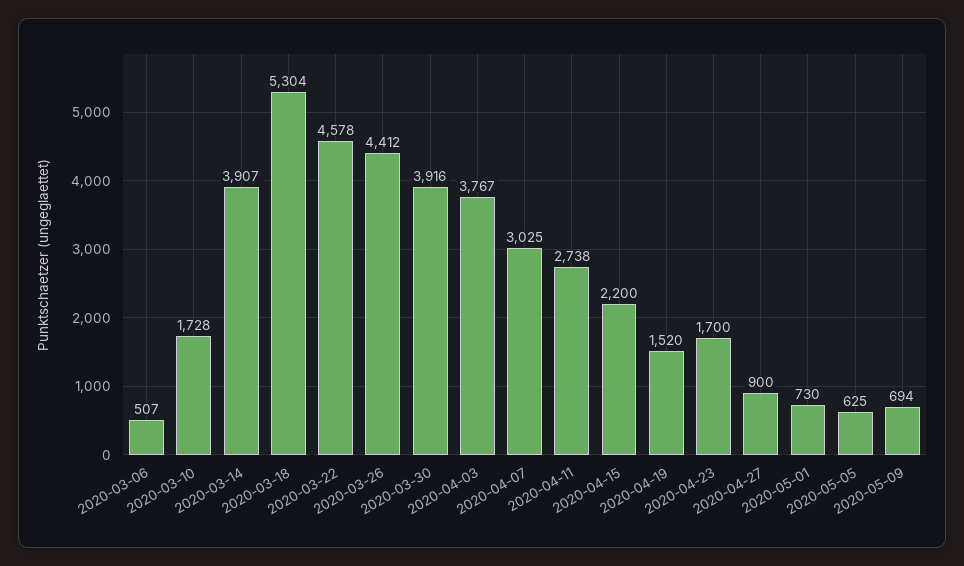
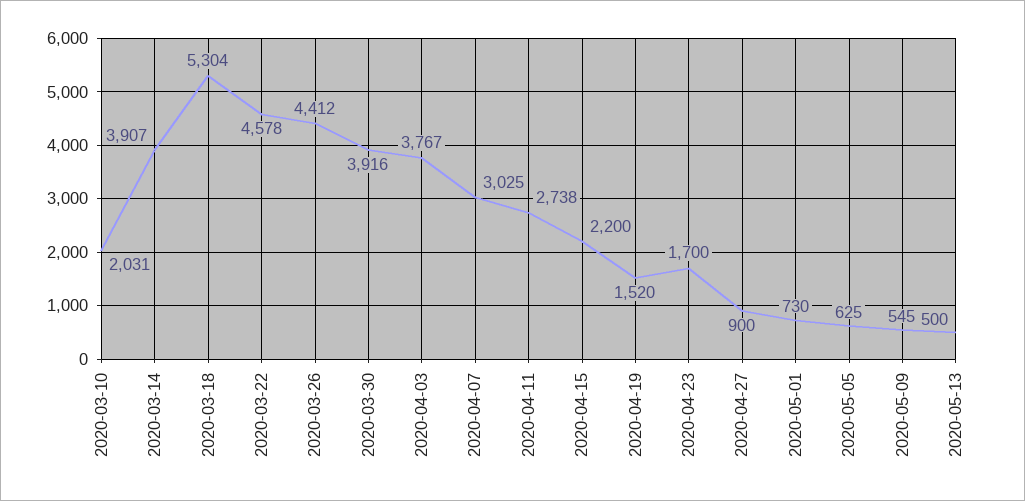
2020-03-06: 507 -> none
2020-03-10: 1728 -> 2031
2020-05-09: 694 -> 545
2020-05-13: none -> 500

